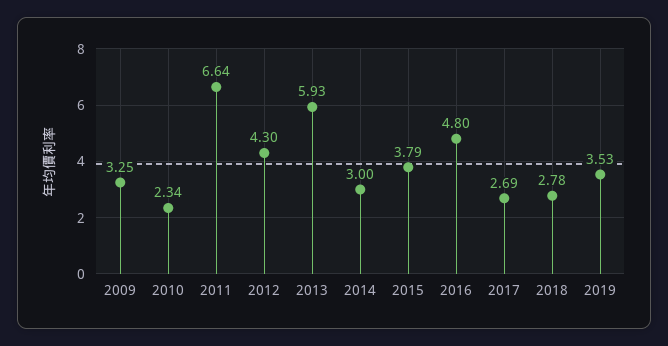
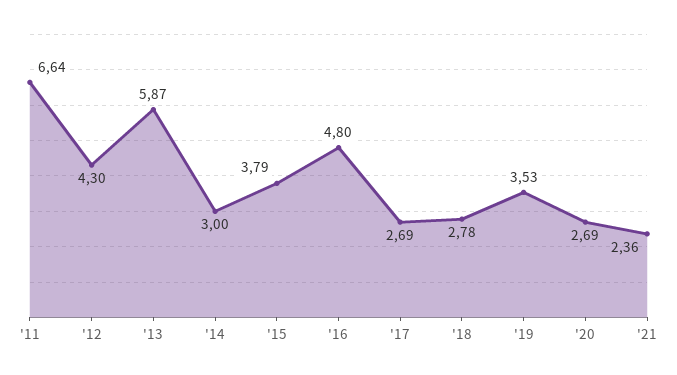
2009: 3.25 -> none
2010: 2.34 -> none
2013: 5.93 -> 5.87
'20: none -> 2.69
'21: none -> 2.36

